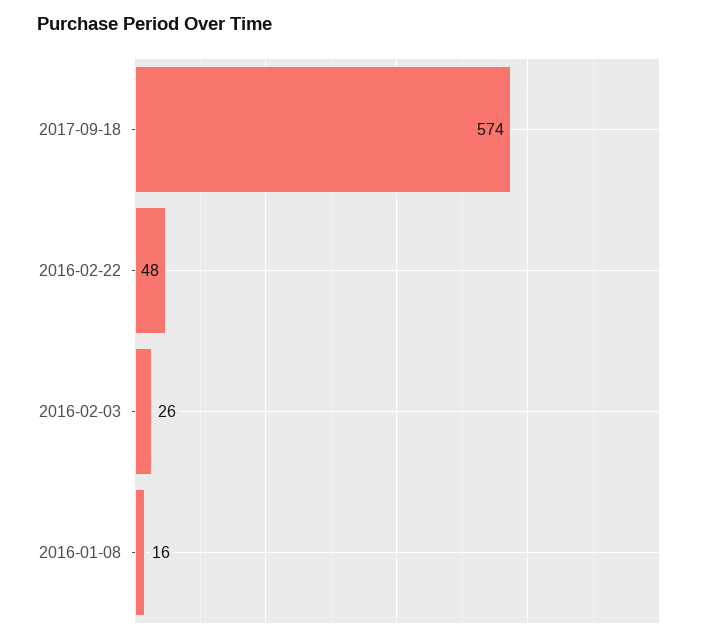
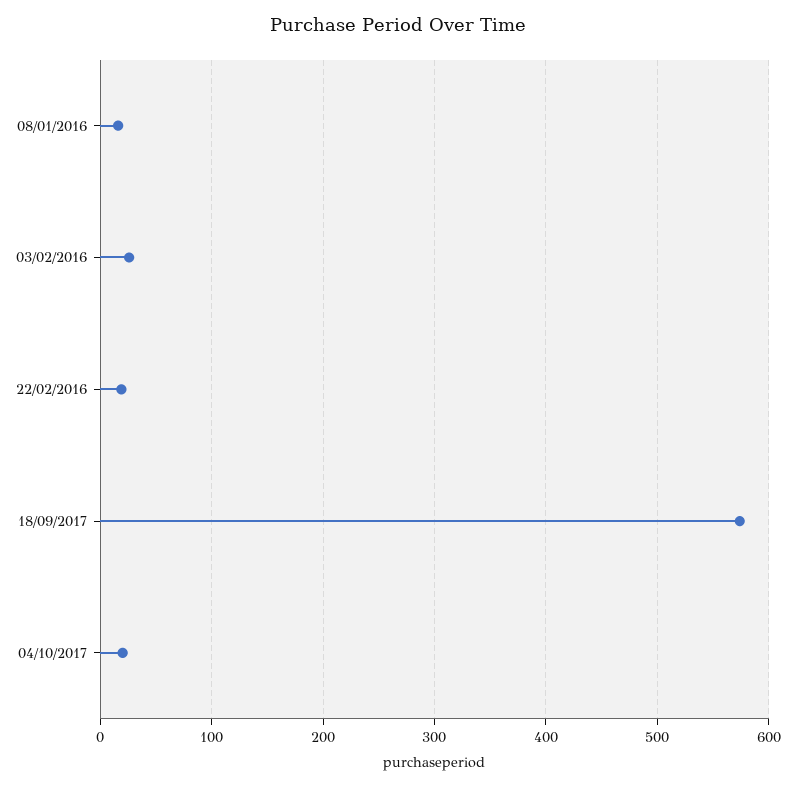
2016-02-22: 48 -> 20
04/10/2017: none -> 20

